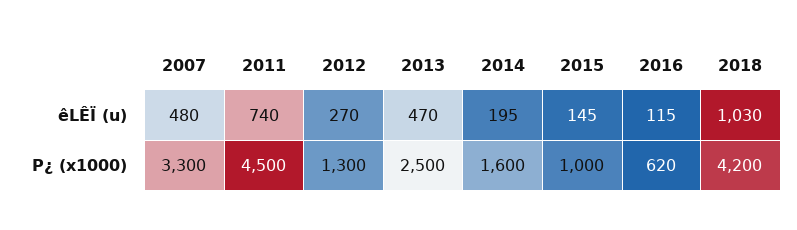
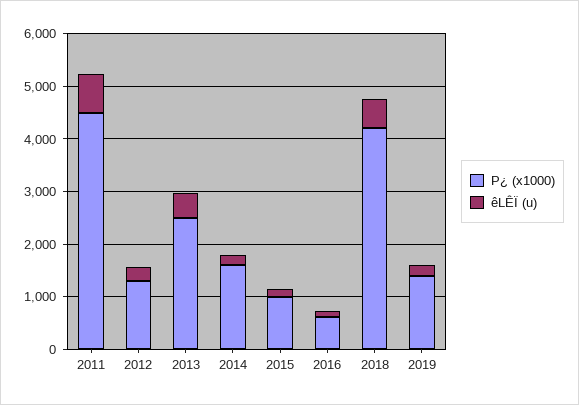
êLÊÏ (u), 2007: 480 -> none
êLÊÏ (u), 2018: 1030 -> 600
P¿ (x1000), 2007: 3300 -> none
P¿ (x1000), 2019: none -> 1400
êLÊÏ (u), 2019: none -> 200

